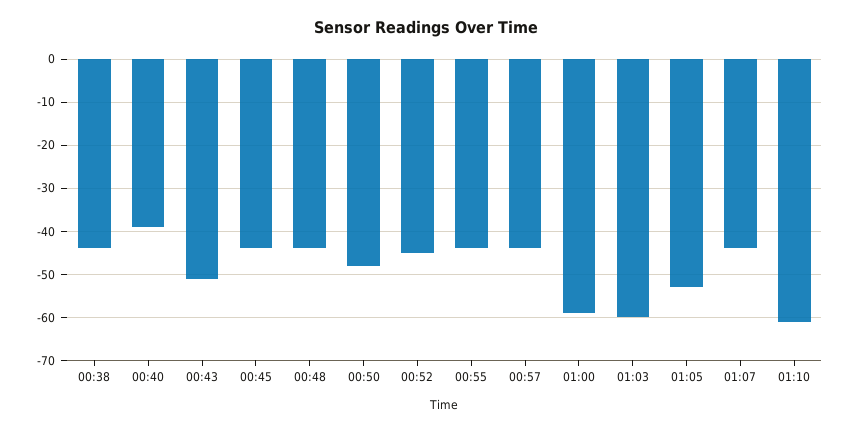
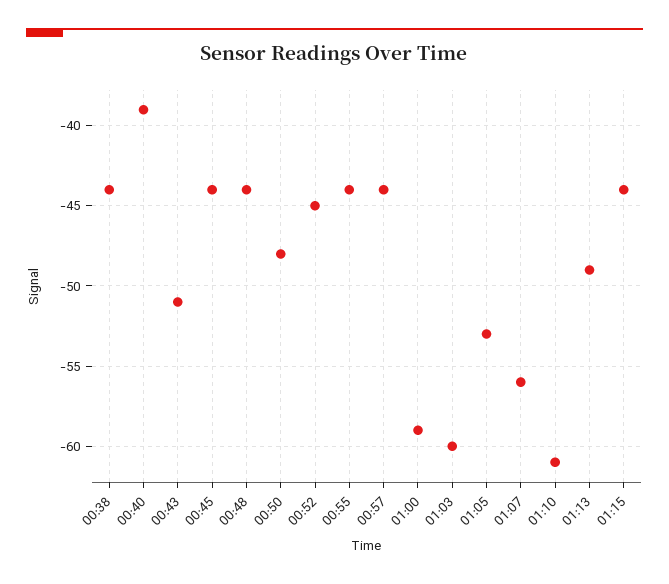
01:07: -45 -> -56
01:13: none -> -49
01:15: none -> -44

